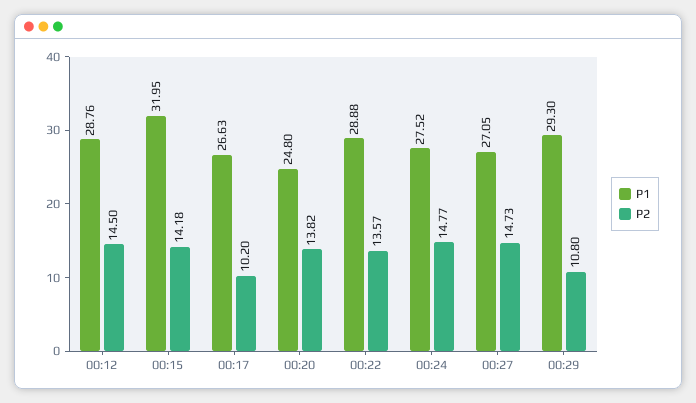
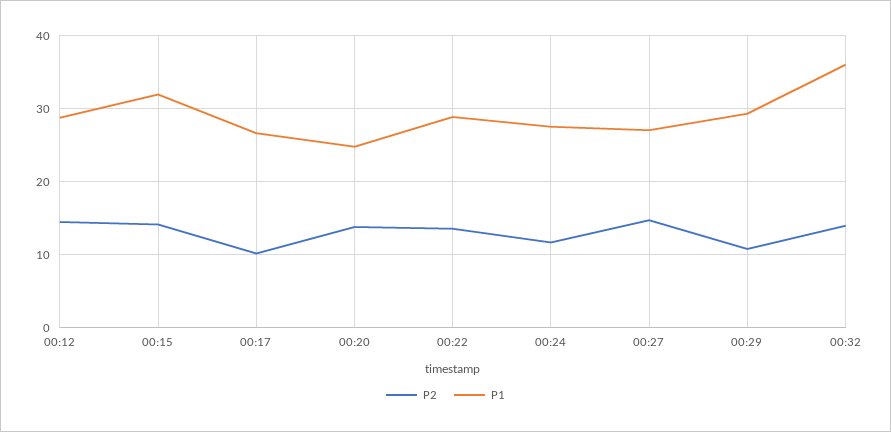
P2, 00:24: 14.77 -> 12
P2, 00:32: none -> 14
P1, 00:32: none -> 36

